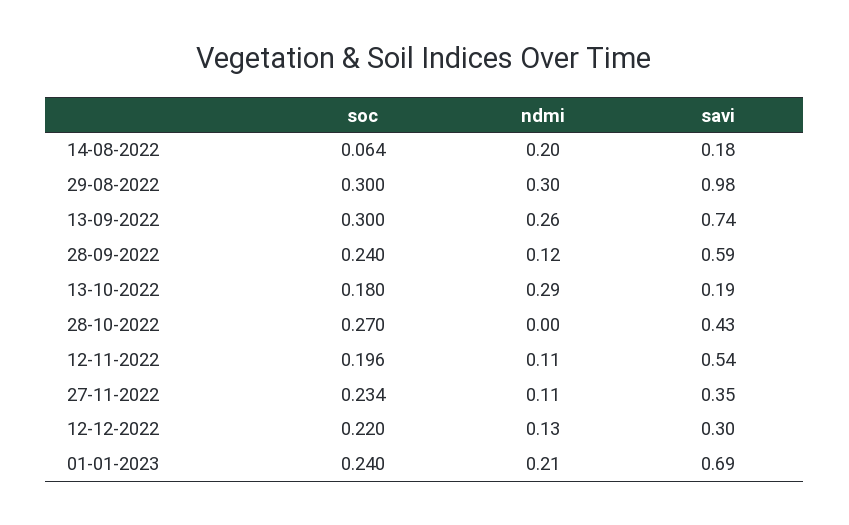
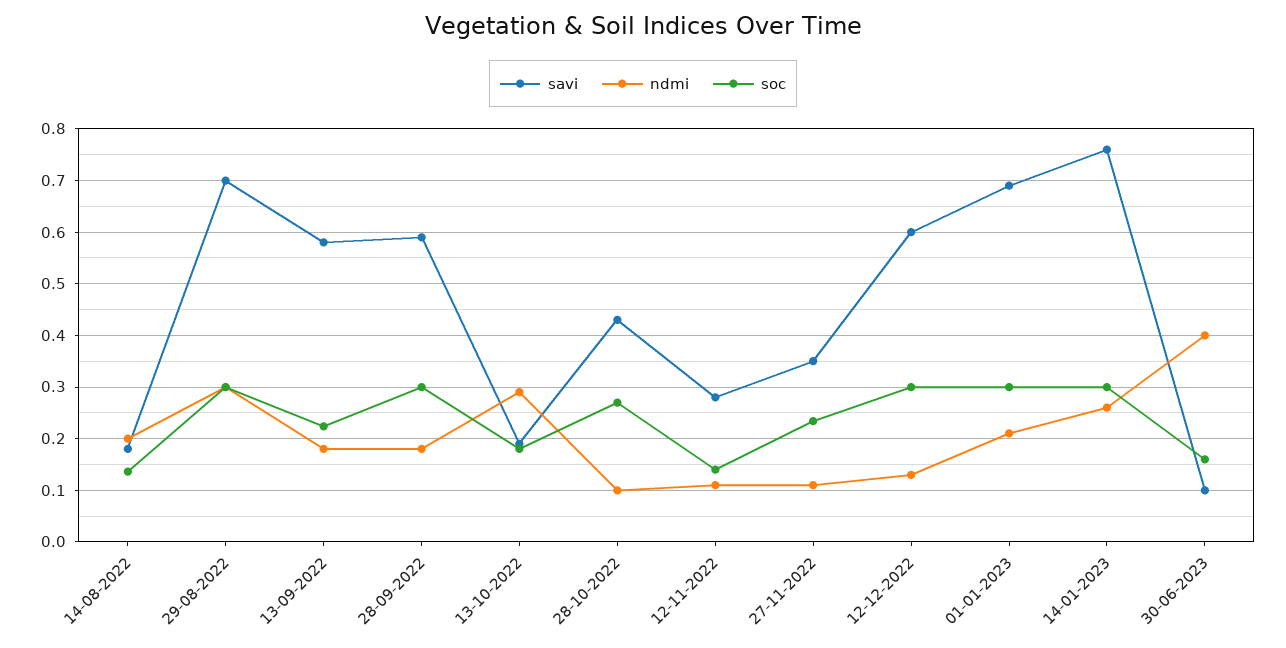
soc, 14-08-2022: 0.064 -> 0.14
savi, 29-08-2022: 0.98 -> 0.7
soc, 13-09-2022: 0.3 -> 0.22
ndmi, 13-09-2022: 0.26 -> 0.18
savi, 13-09-2022: 0.74 -> 0.58
soc, 28-09-2022: 0.24 -> 0.3
ndmi, 28-09-2022: 0.12 -> 0.18
ndmi, 28-10-2022: 0 -> 0.1
soc, 12-11-2022: 0.196 -> 0.14
savi, 12-11-2022: 0.54 -> 0.28
soc, 12-12-2022: 0.22 -> 0.3
savi, 12-12-2022: 0.3 -> 0.6
soc, 01-01-2023: 0.24 -> 0.3
savi, 14-01-2023: none -> 0.76
ndmi, 14-01-2023: none -> 0.26
soc, 14-01-2023: none -> 0.3
savi, 30-06-2023: none -> 0.1
ndmi, 30-06-2023: none -> 0.4
soc, 30-06-2023: none -> 0.16

